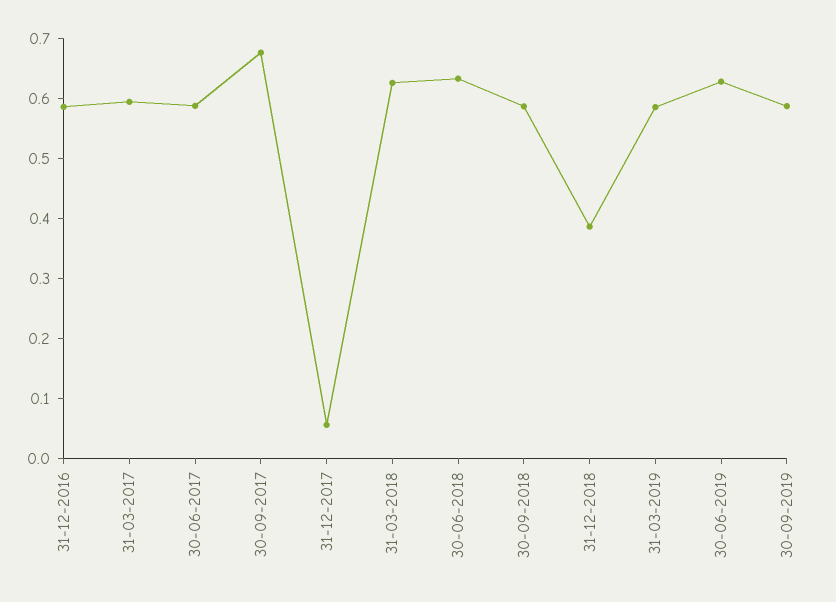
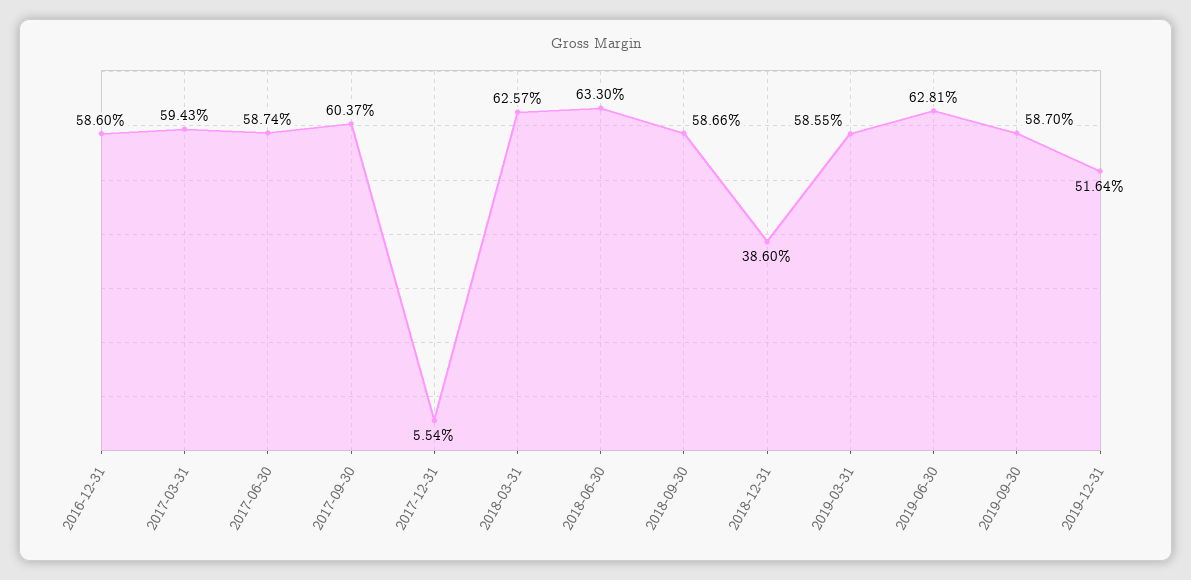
30-09-2017: 0.68 -> 0.6037
2019-12-31: none -> 0.5164

